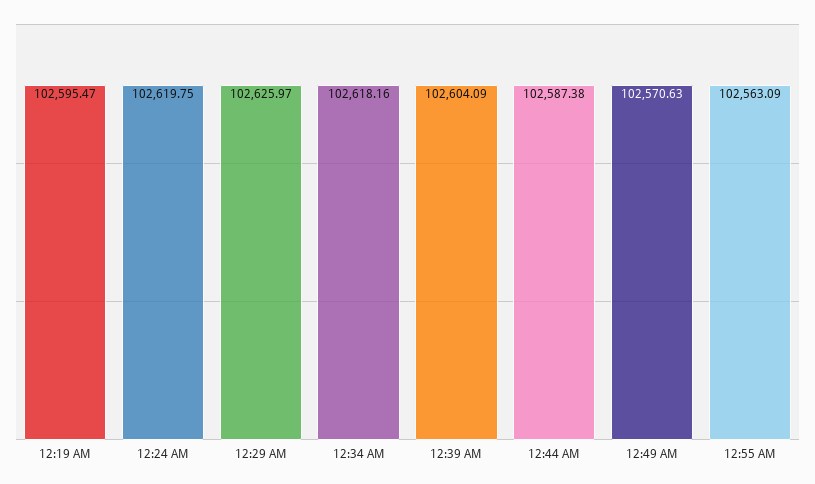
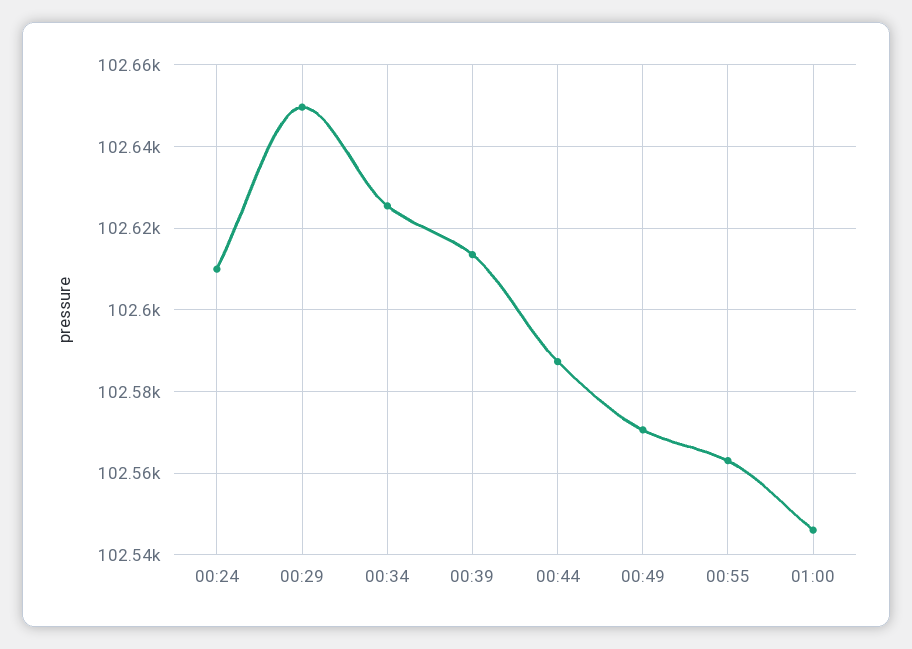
12:19 AM: 102595.47 -> none
12:24 AM: 102619.75 -> 102610
12:29 AM: 102625.97 -> 102650
12:34 AM: 102618.16 -> 102626
12:39 AM: 102604.09 -> 102614
01:00: none -> 102546

